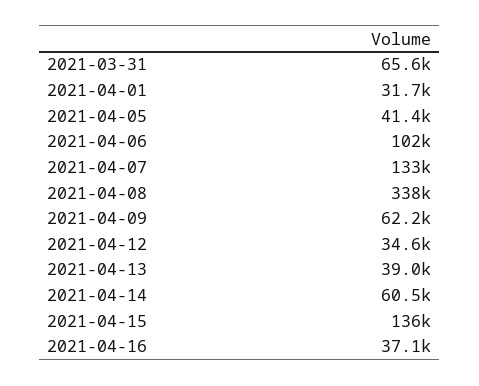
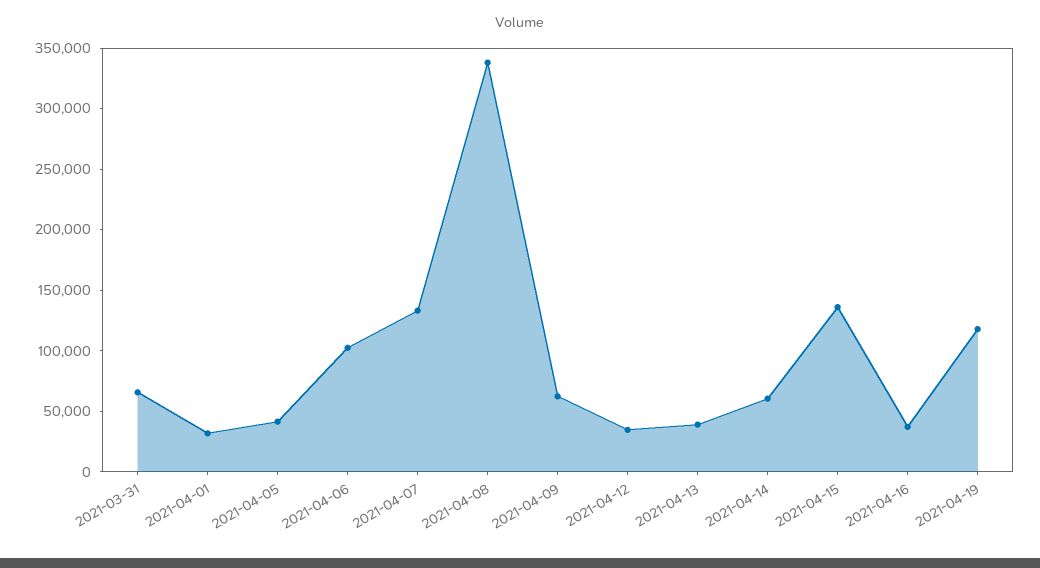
2021-04-19: none -> 120000

